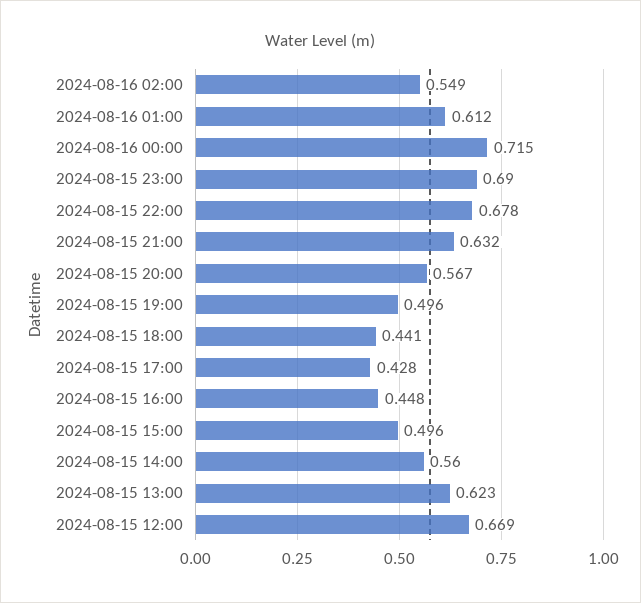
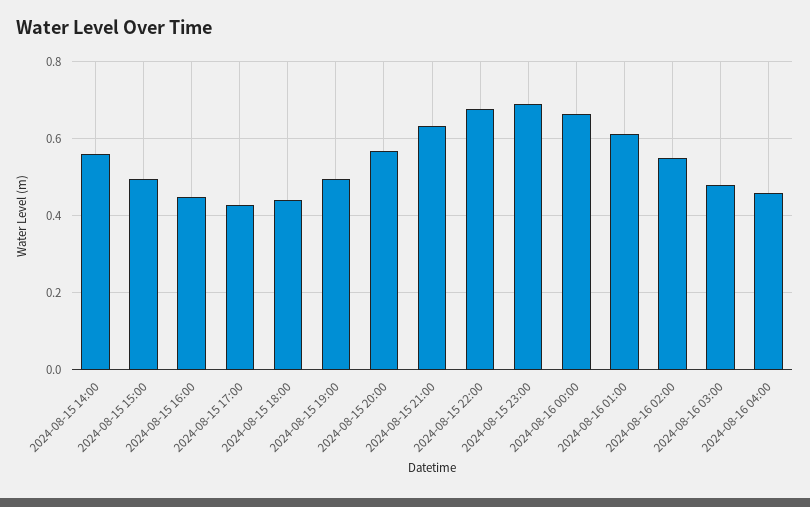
2024-08-16 00:00: 0.715 -> 0.66
2024-08-15 13:00: 0.623 -> none
2024-08-15 12:00: 0.669 -> none
2024-08-16 03:00: none -> 0.48
2024-08-16 04:00: none -> 0.46

